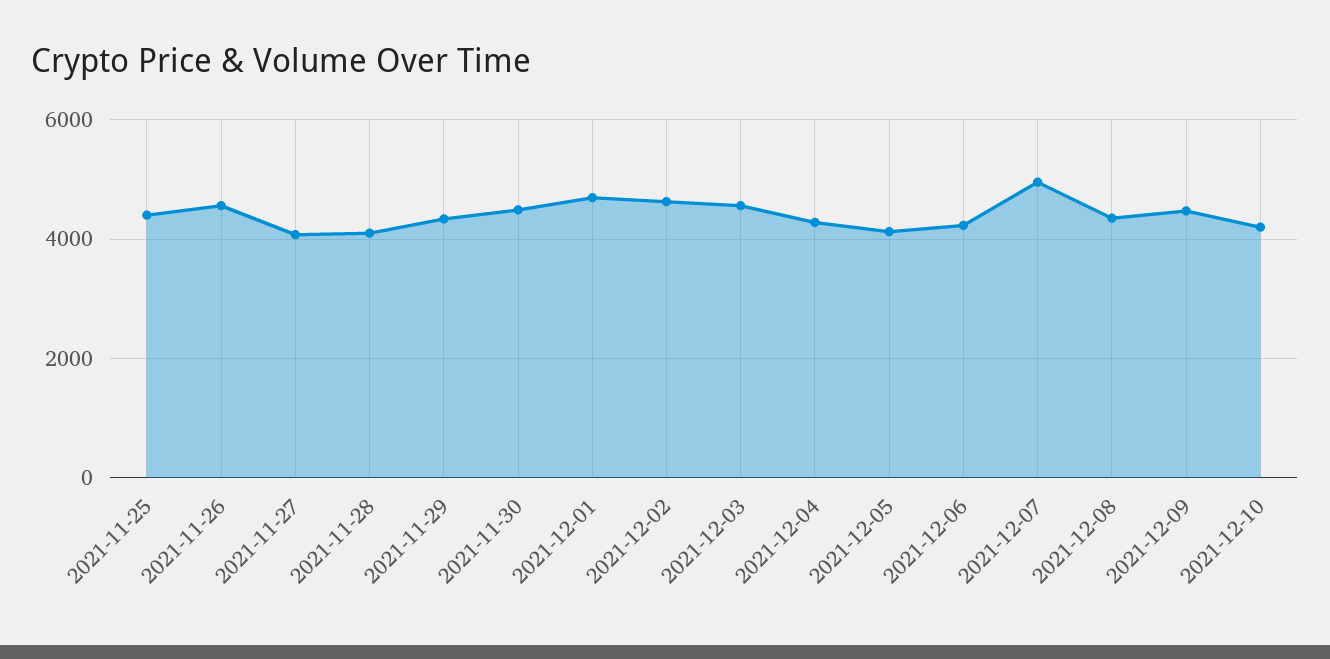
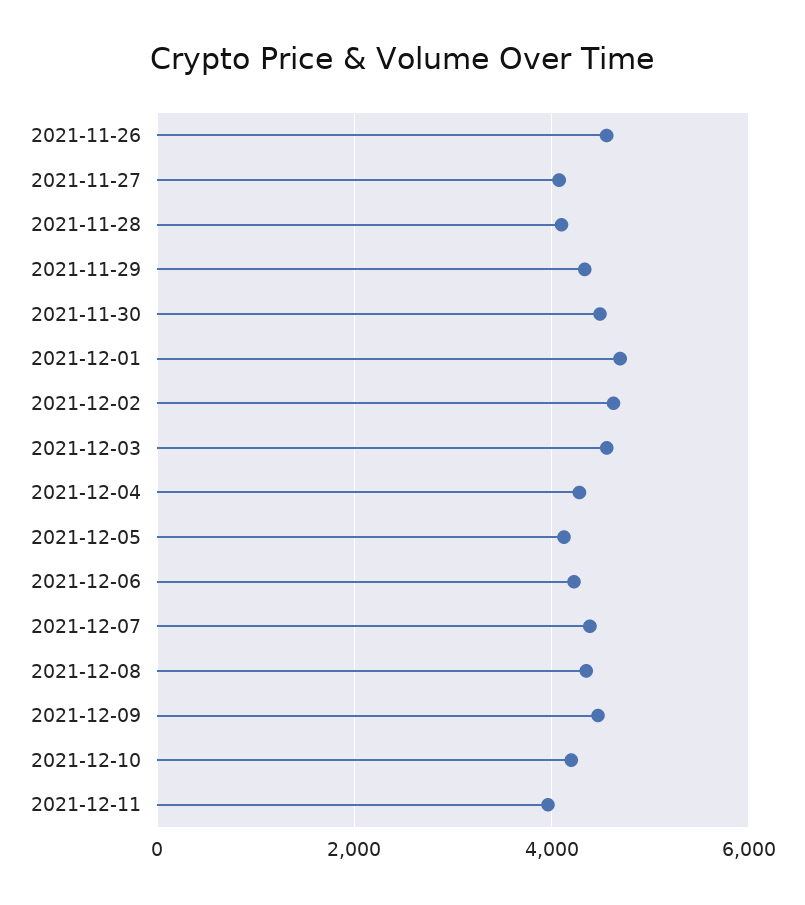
2021-11-25: 4400 -> none
2021-12-07: 5000 -> 4400
2021-12-11: none -> 4000

